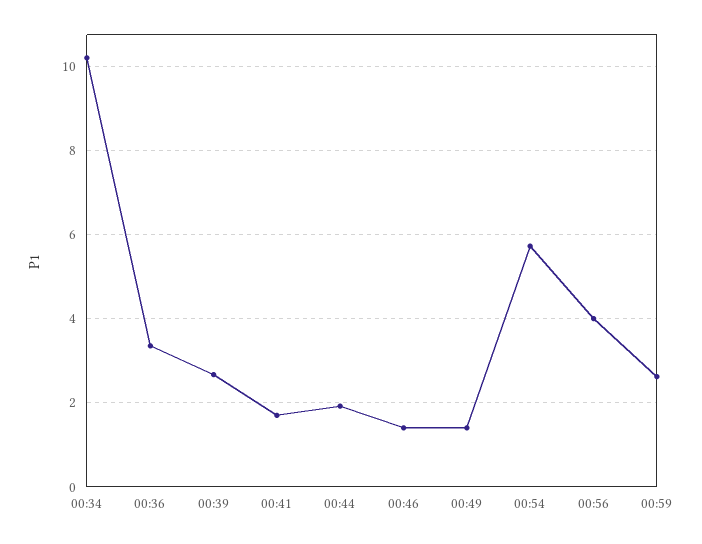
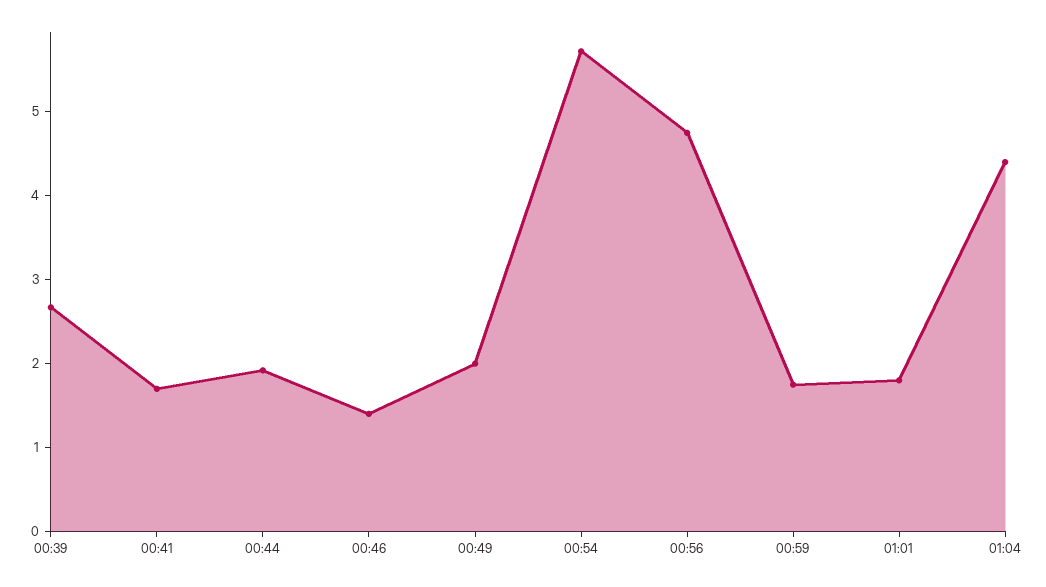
00:34: 10.2 -> none
00:36: 3.4 -> none
00:49: 1.4 -> 2
00:56: 4 -> 4.8
00:59: 2.6 -> 1.8
01:01: none -> 1.8
01:04: none -> 4.4

